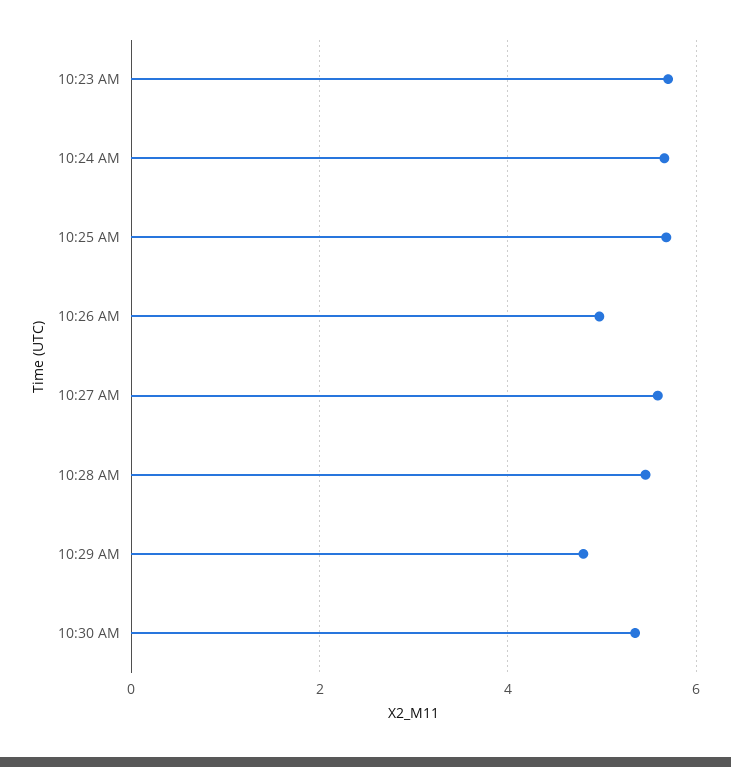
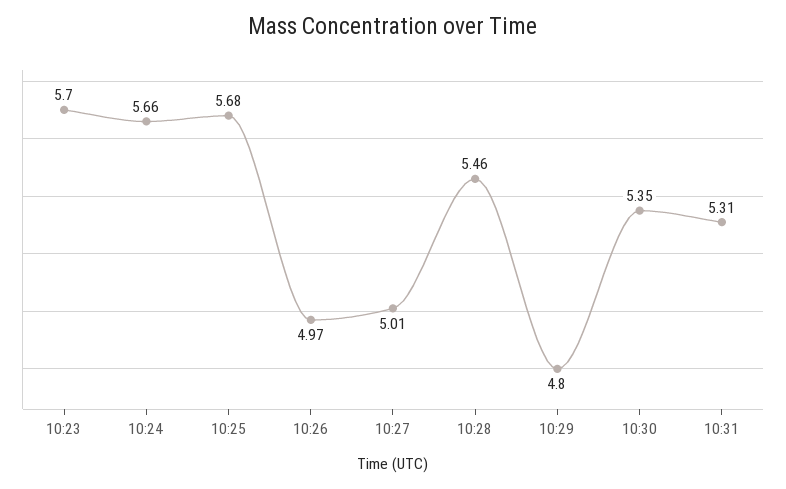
10:27 AM: 5.6 -> 5.01
10:31: none -> 5.31

